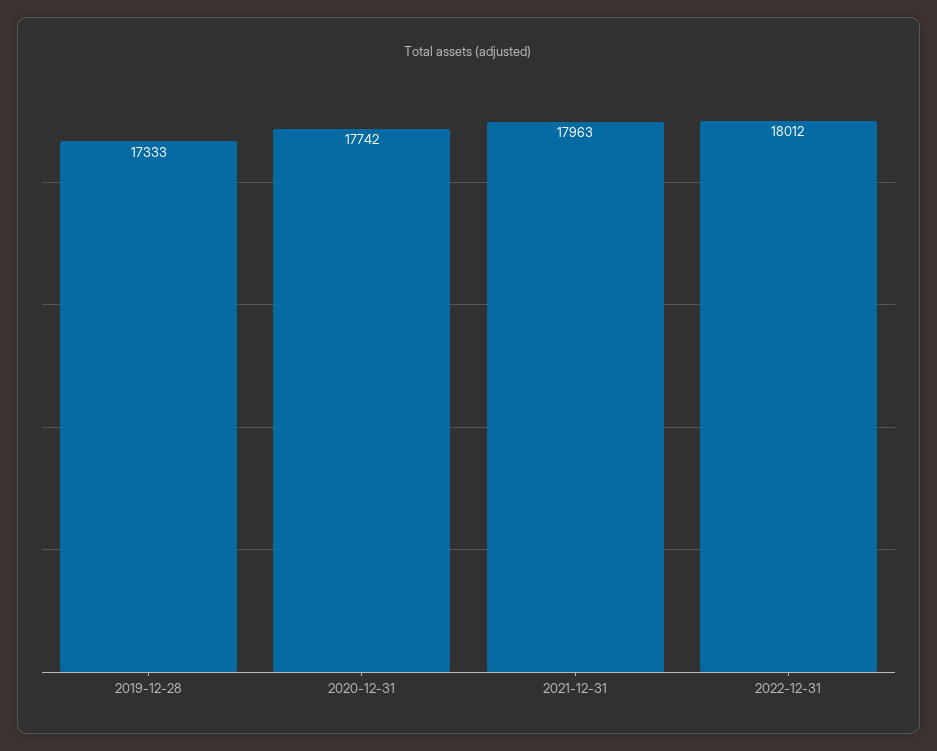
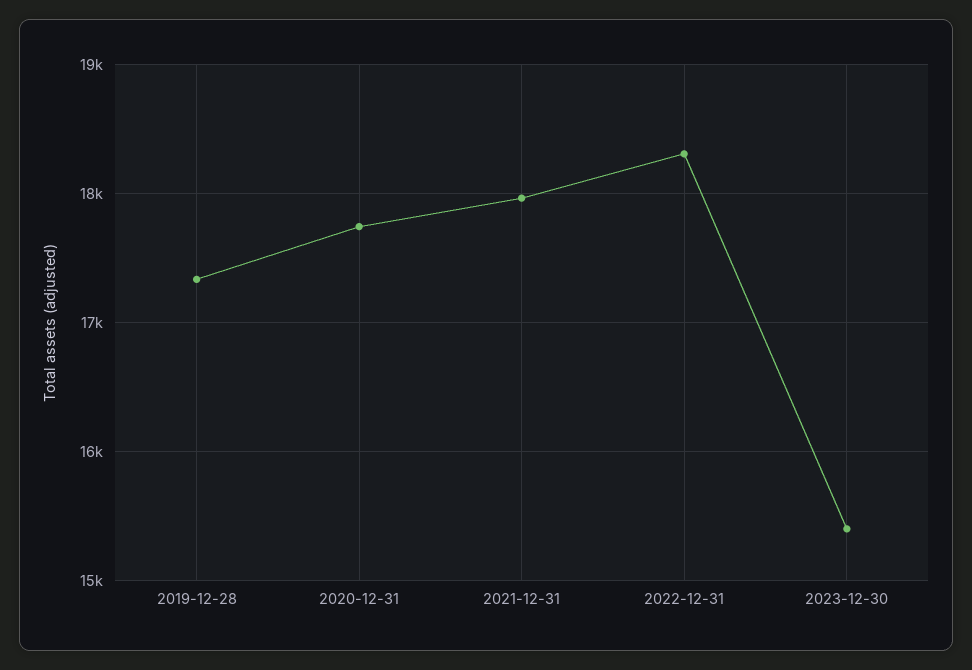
2022-12-31: 18012 -> 18300
2023-12-30: none -> 15400

